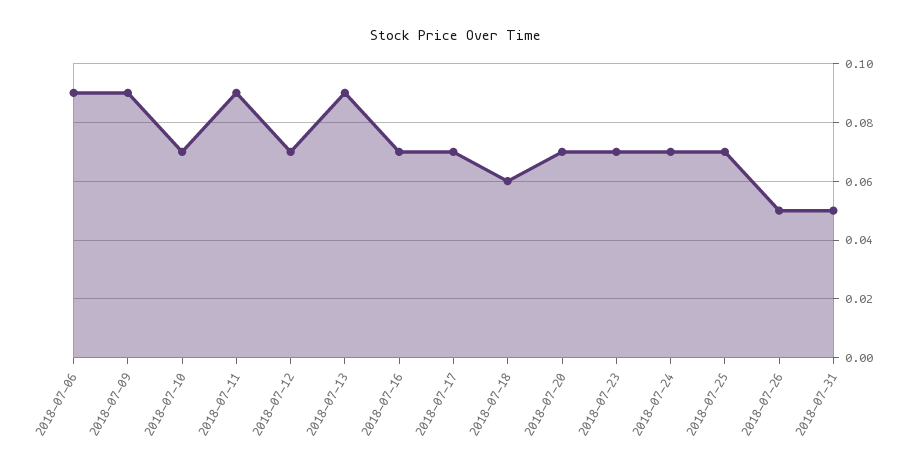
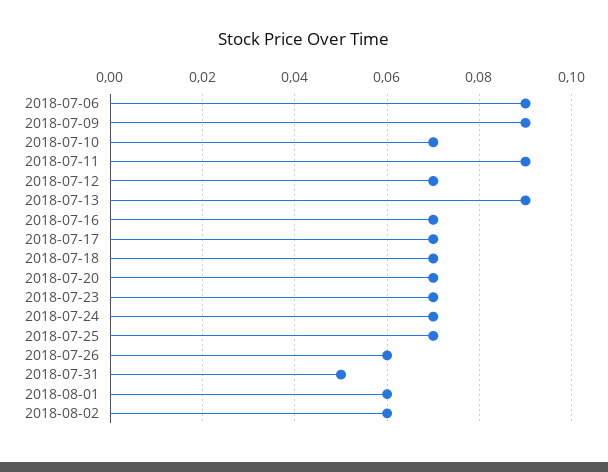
2018-07-18: 0.06 -> 0.07
2018-07-26: 0.05 -> 0.06
2018-08-01: none -> 0.06
2018-08-02: none -> 0.06

